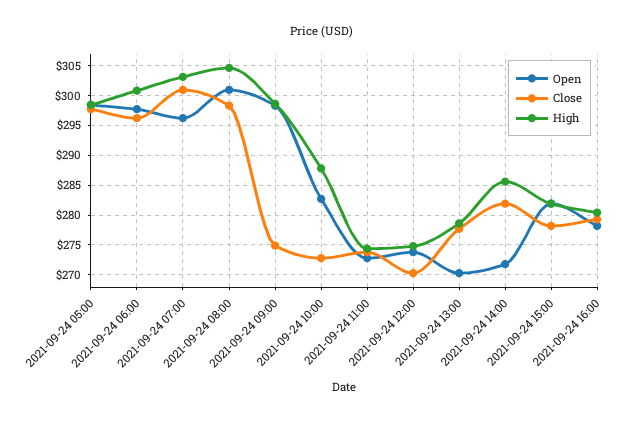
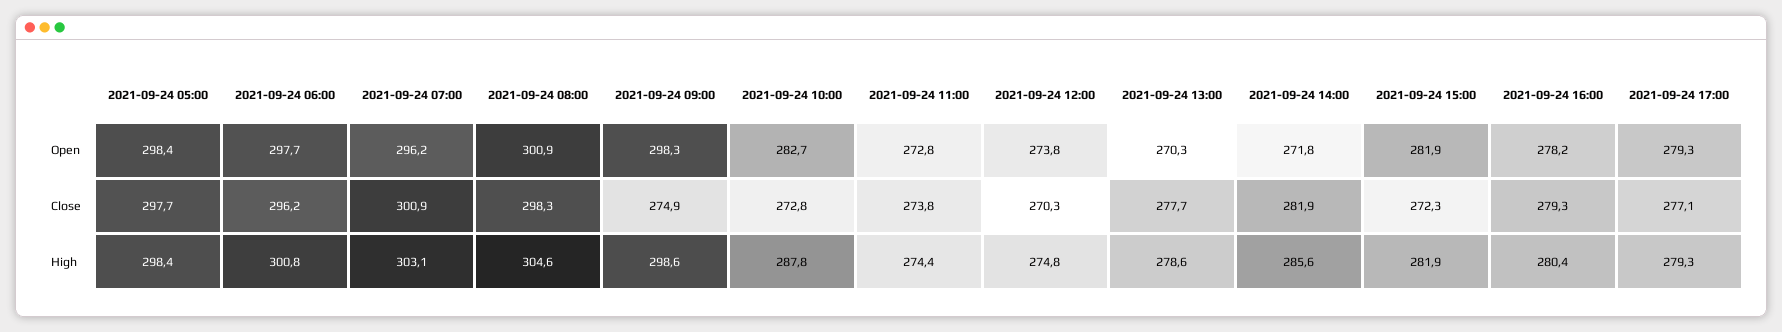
Close, 2021-09-24 15:00: 277.5 -> 272.3
Open, 2021-09-24 17:00: none -> 279.3
Close, 2021-09-24 17:00: none -> 277.1
High, 2021-09-24 17:00: none -> 279.3

